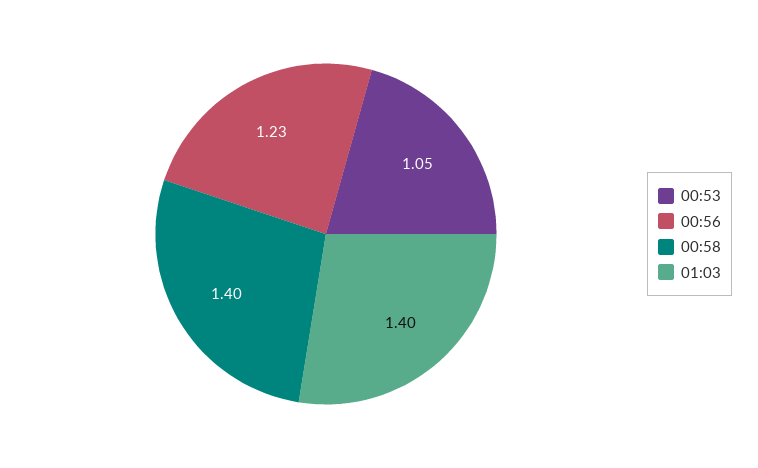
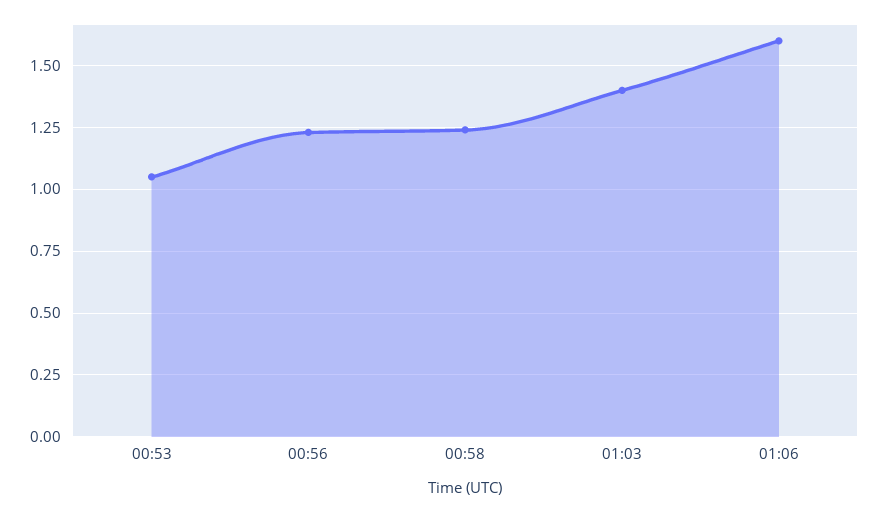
00:58: 1.4 -> 1.25
01:06: none -> 1.6

